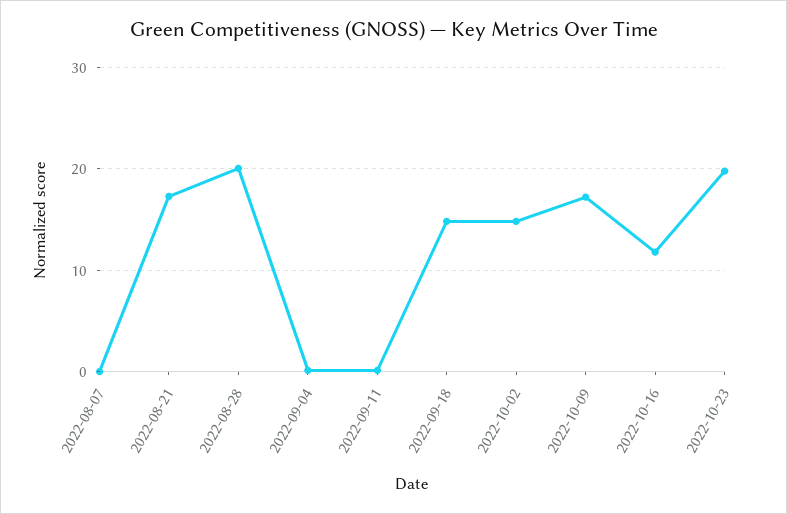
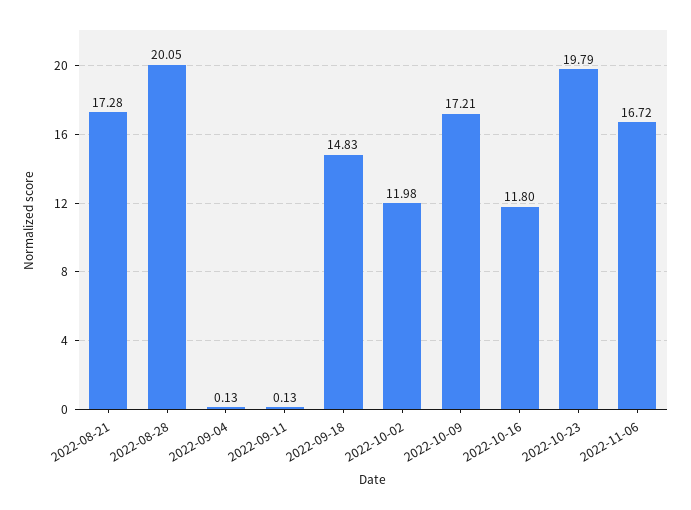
2022-08-07: 0 -> none
2022-10-02: 15 -> 11.98
2022-11-06: none -> 16.72

